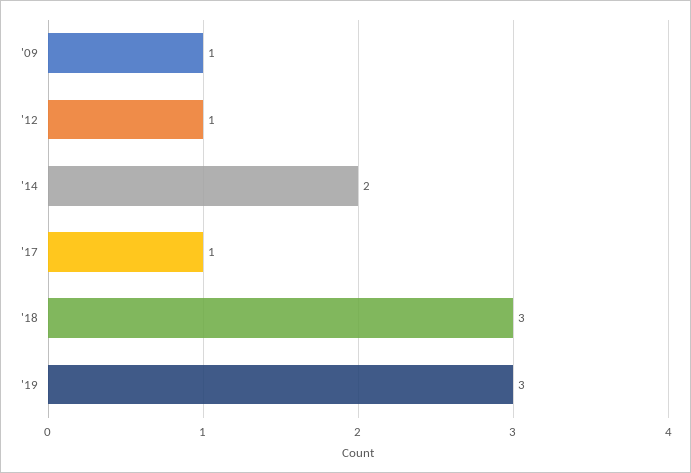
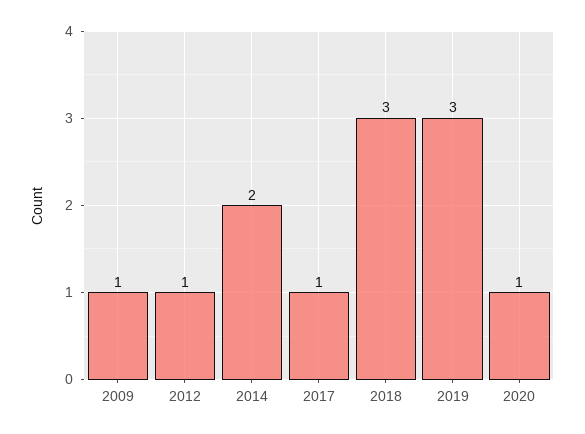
2020: none -> 1

